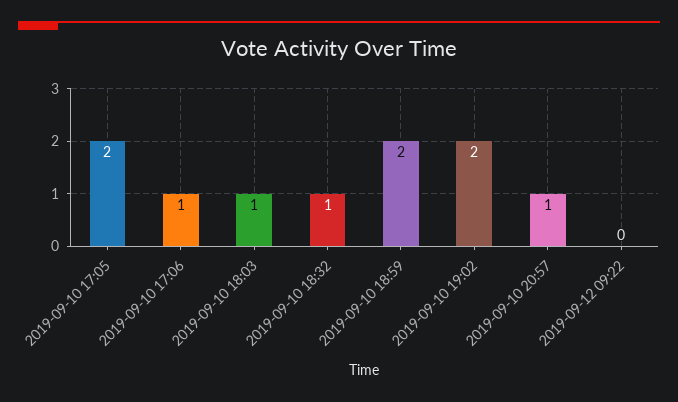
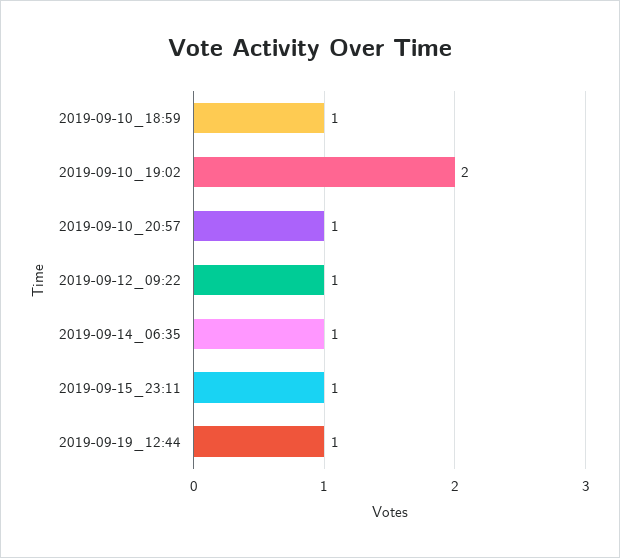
2019-09-10 17:05: 2 -> none
2019-09-10 17:06: 1 -> none
2019-09-10 18:03: 1 -> none
2019-09-10 18:32: 1 -> none
2019-09-10 18:59: 2 -> 1
2019-09-12 09:22: 0 -> 1
2019-09-14_06:35: none -> 1
2019-09-15_23:11: none -> 1
2019-09-19_12:44: none -> 1

